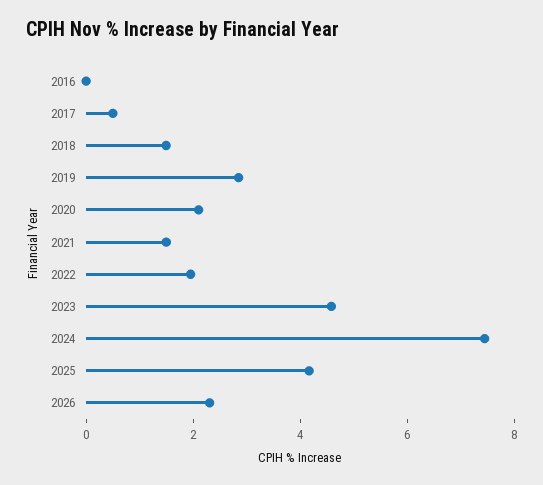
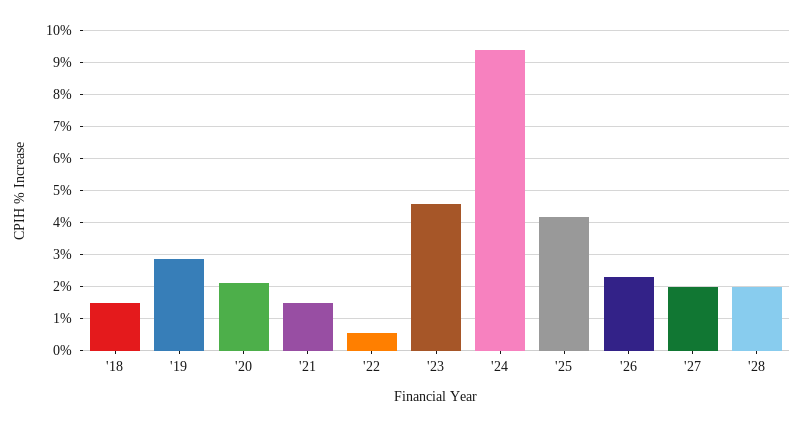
2016: 0 -> none
2017: 0.5 -> none
2022: 2 -> 0.6
2024: 7.5 -> 9.4
'27: none -> 2
'28: none -> 2

